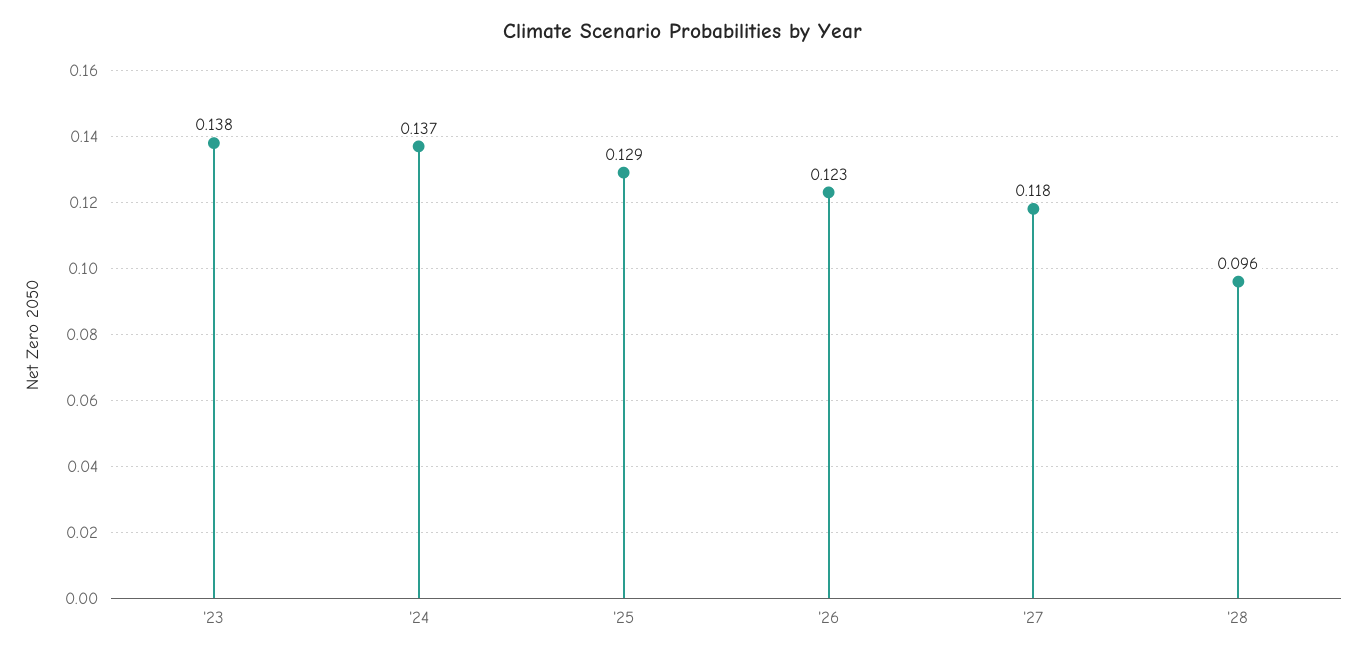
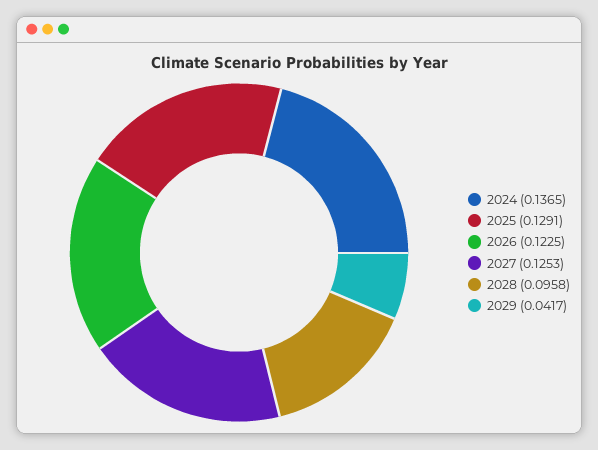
'23: 0.138 -> none
'27: 0.118 -> 0.1253
2029: none -> 0.0417

